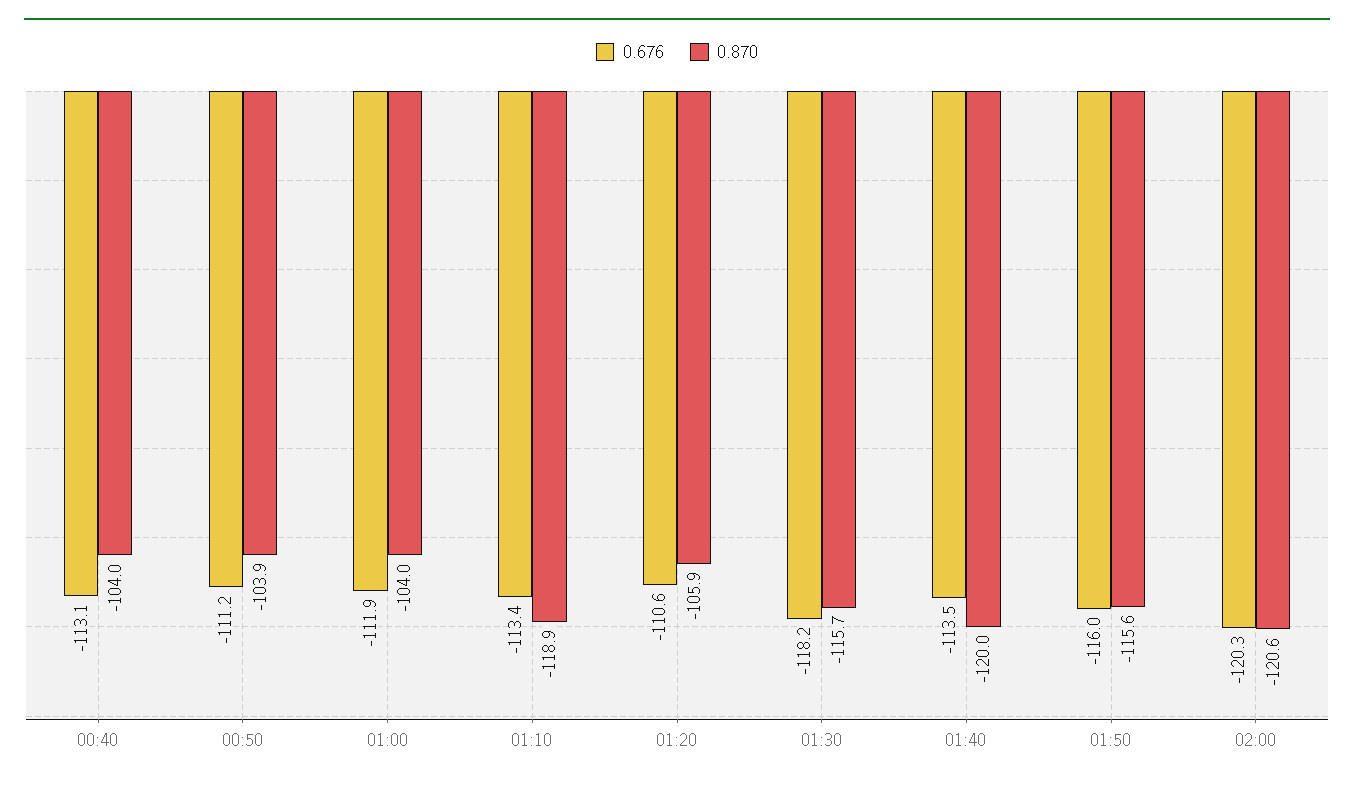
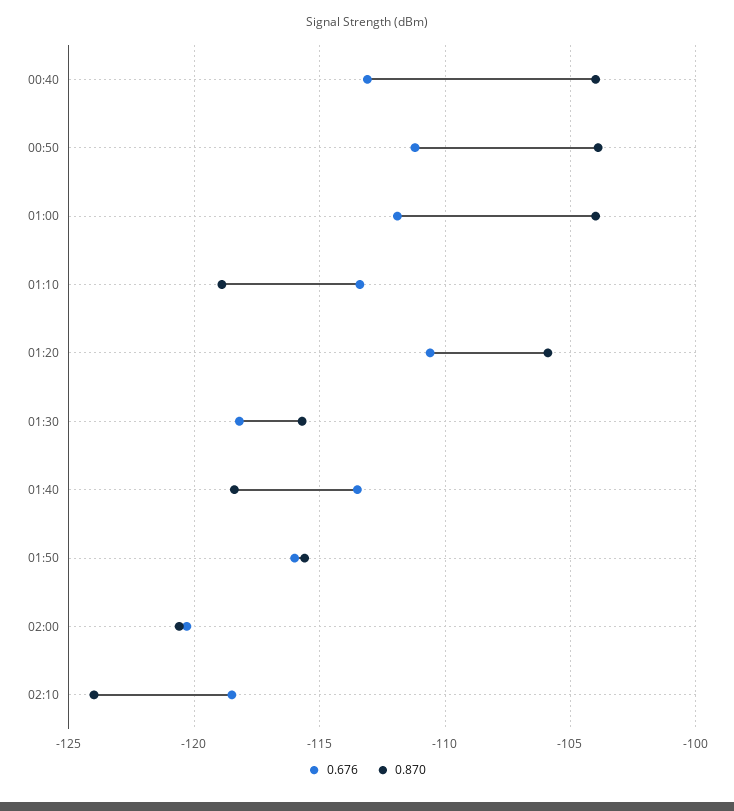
0.870, 01:40: -120 -> -118.5
0.676, 02:10: none -> -118.5
0.870, 02:10: none -> -124

